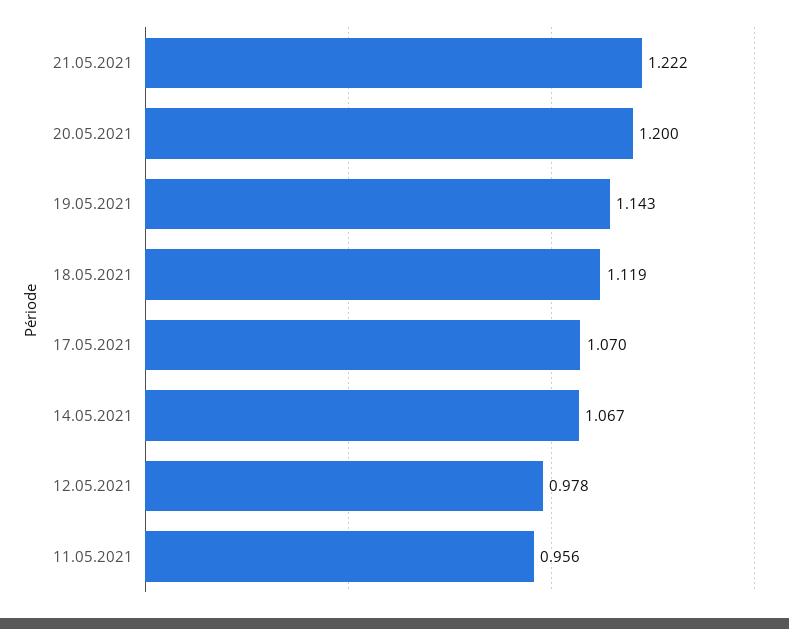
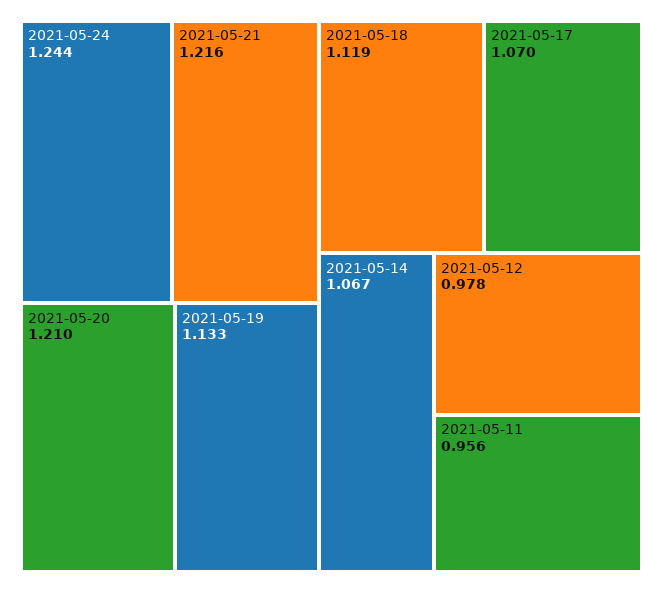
21.05.2021: 1.222 -> 1.216
20.05.2021: 1.2 -> 1.21
19.05.2021: 1.143 -> 1.133
2021-05-24: none -> 1.244

